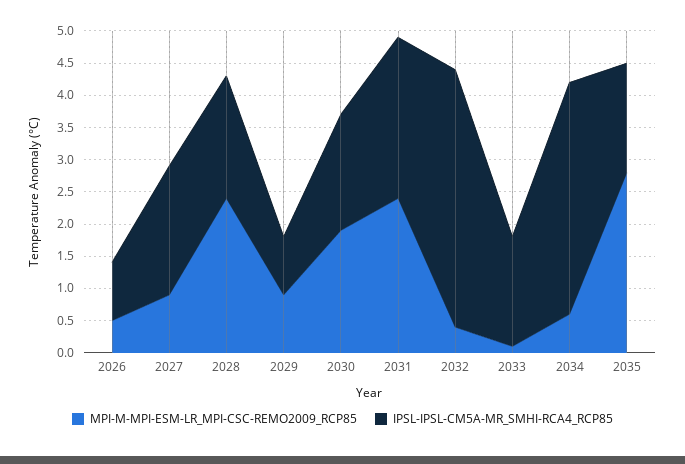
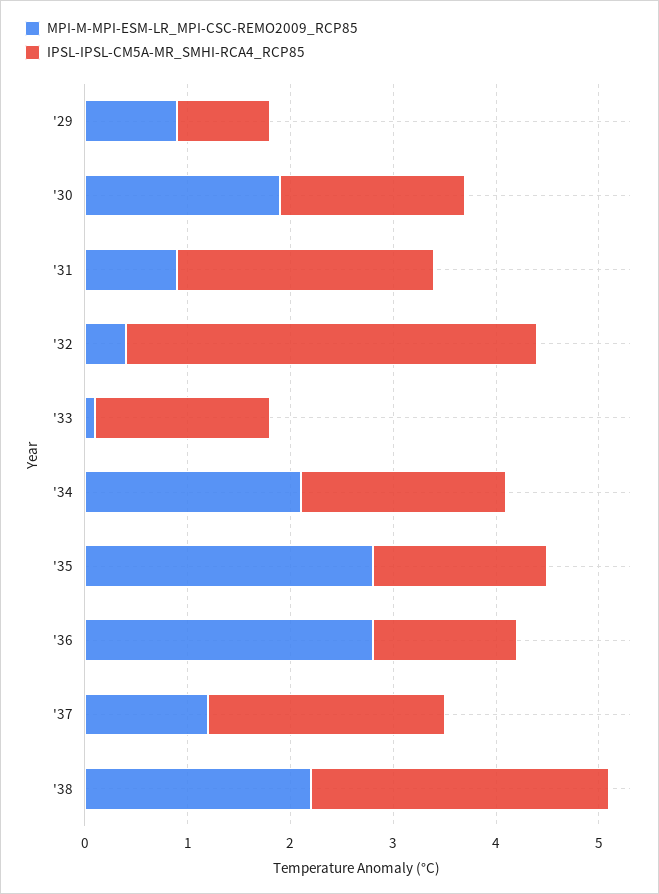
MPI-M-MPI-ESM-LR_MPI-CSC-REMO2009_RCP85, 2026: 0.5 -> none
IPSL-IPSL-CM5A-MR_SMHI-RCA4_RCP85, 2026: 1 -> none
MPI-M-MPI-ESM-LR_MPI-CSC-REMO2009_RCP85, 2027: 1 -> none
IPSL-IPSL-CM5A-MR_SMHI-RCA4_RCP85, 2027: 2 -> none
MPI-M-MPI-ESM-LR_MPI-CSC-REMO2009_RCP85, 2028: 2.5 -> none
IPSL-IPSL-CM5A-MR_SMHI-RCA4_RCP85, 2028: 2 -> none
MPI-M-MPI-ESM-LR_MPI-CSC-REMO2009_RCP85, 2031: 2.5 -> 0.9
MPI-M-MPI-ESM-LR_MPI-CSC-REMO2009_RCP85, 2034: 0.5 -> 2.1
IPSL-IPSL-CM5A-MR_SMHI-RCA4_RCP85, 2034: 3.5 -> 2
MPI-M-MPI-ESM-LR_MPI-CSC-REMO2009_RCP85, '36: none -> 2.8
IPSL-IPSL-CM5A-MR_SMHI-RCA4_RCP85, '36: none -> 1.4
MPI-M-MPI-ESM-LR_MPI-CSC-REMO2009_RCP85, '37: none -> 1.2
IPSL-IPSL-CM5A-MR_SMHI-RCA4_RCP85, '37: none -> 2.3
MPI-M-MPI-ESM-LR_MPI-CSC-REMO2009_RCP85, '38: none -> 2.2
IPSL-IPSL-CM5A-MR_SMHI-RCA4_RCP85, '38: none -> 2.9

